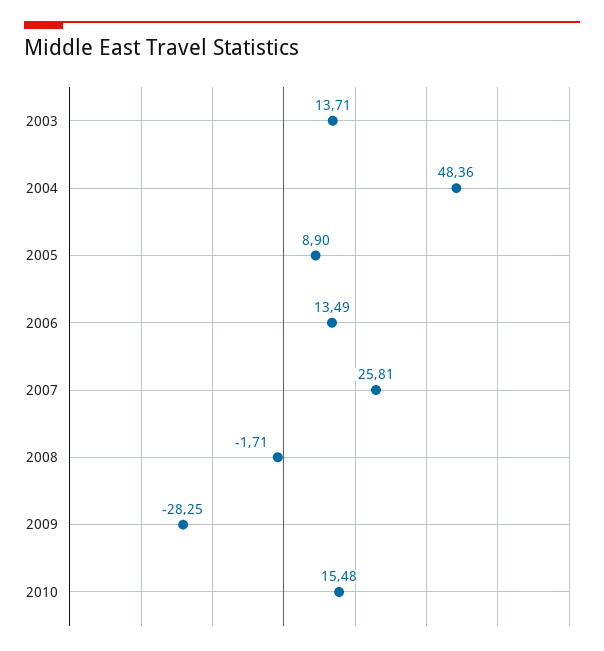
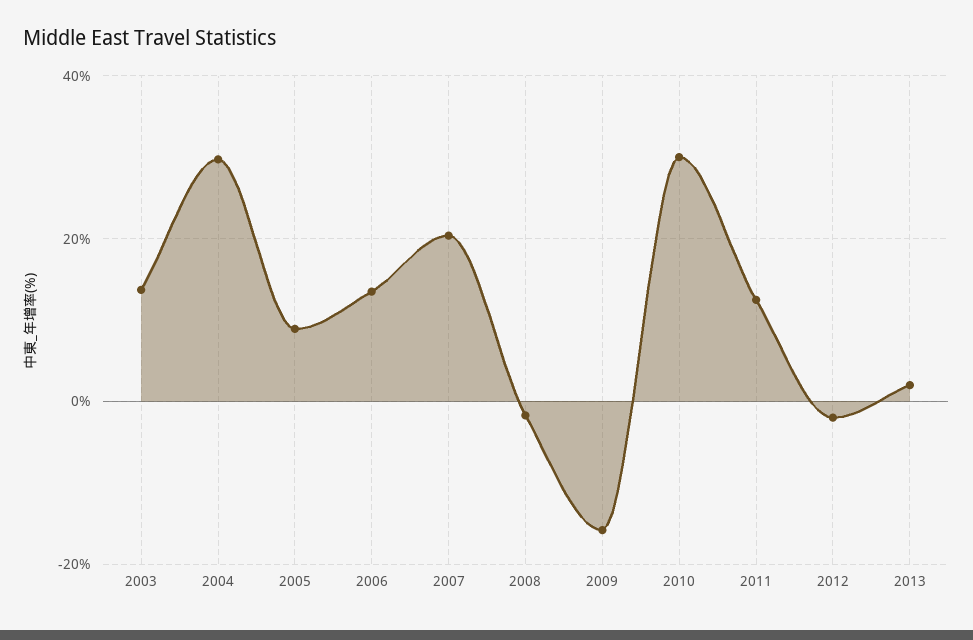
2004: 48.36 -> 30
2007: 25.81 -> 20
2009: -28.25 -> -16
2010: 15.48 -> 30
2011: none -> 12
2012: none -> -2
2013: none -> 2

